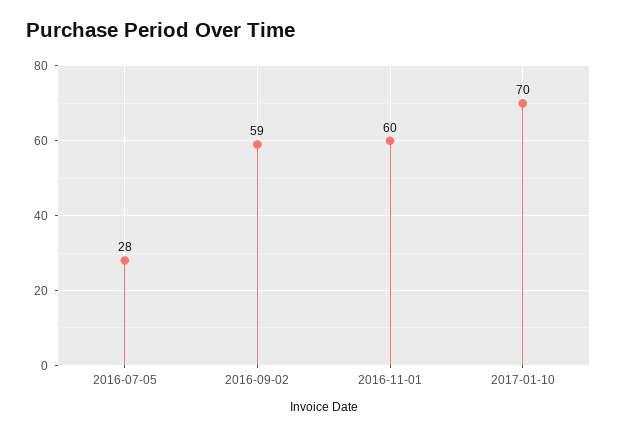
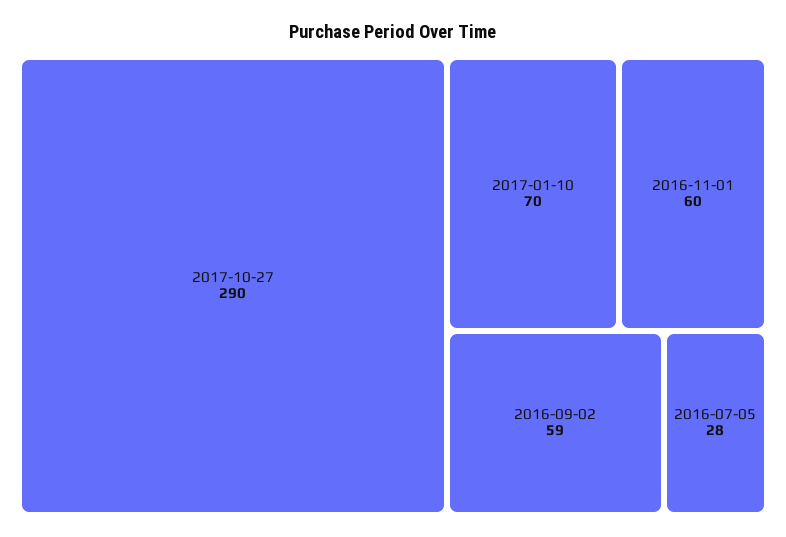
2017-10-27: none -> 290

